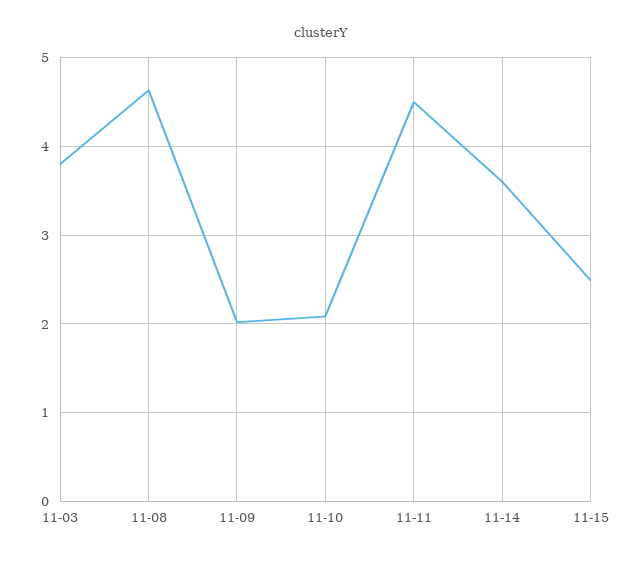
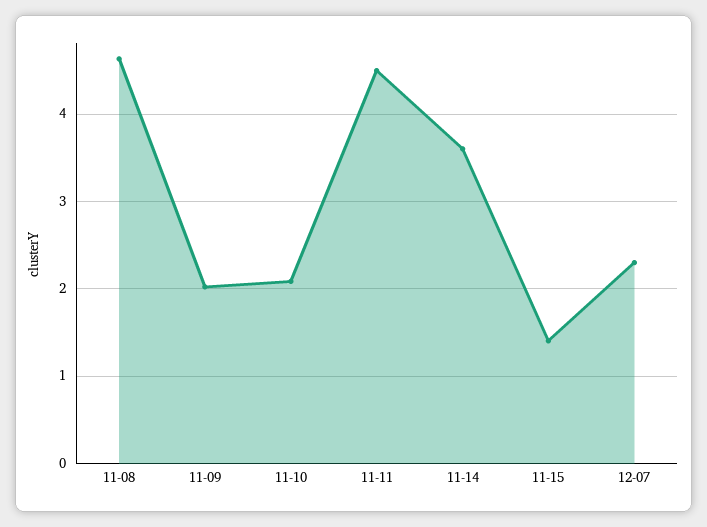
11-03: 3.8 -> none
11-15: 2.5 -> 1.4
12-07: none -> 2.3

